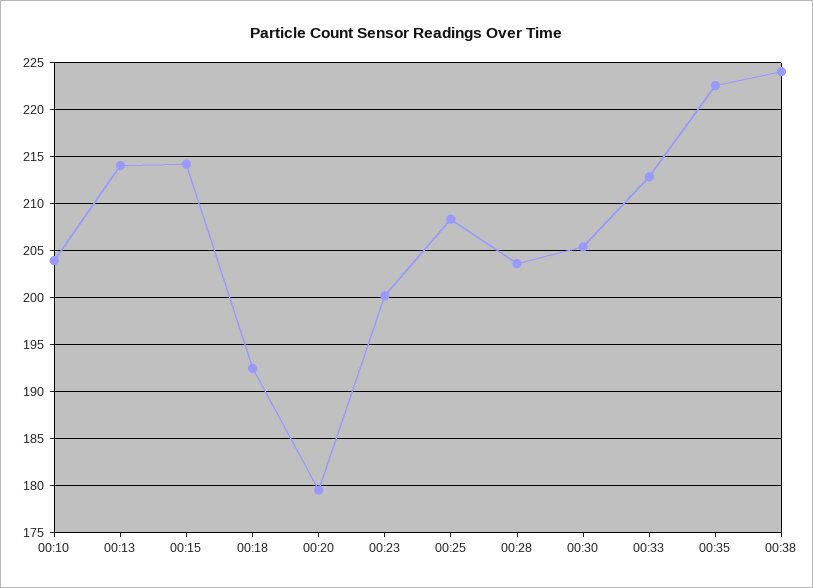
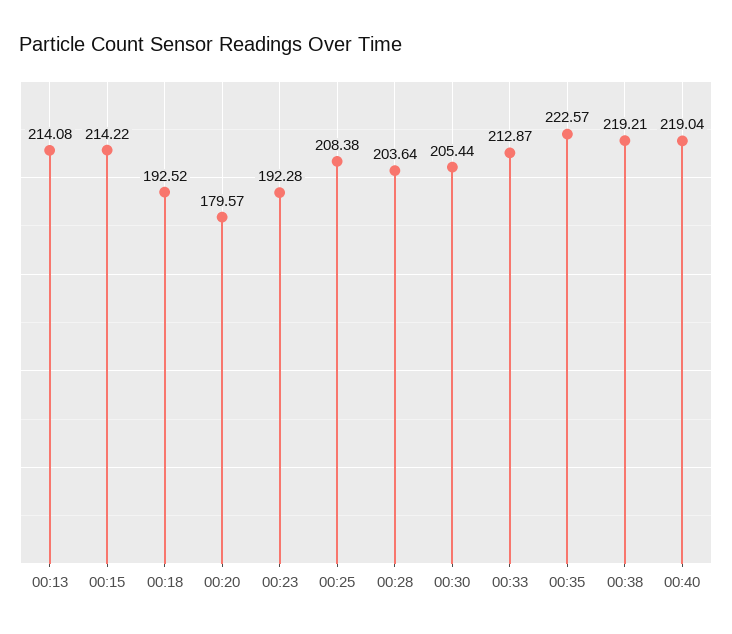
00:10: 204 -> none
00:23: 200 -> 192.28
00:38: 224 -> 219.21
00:40: none -> 219.04

